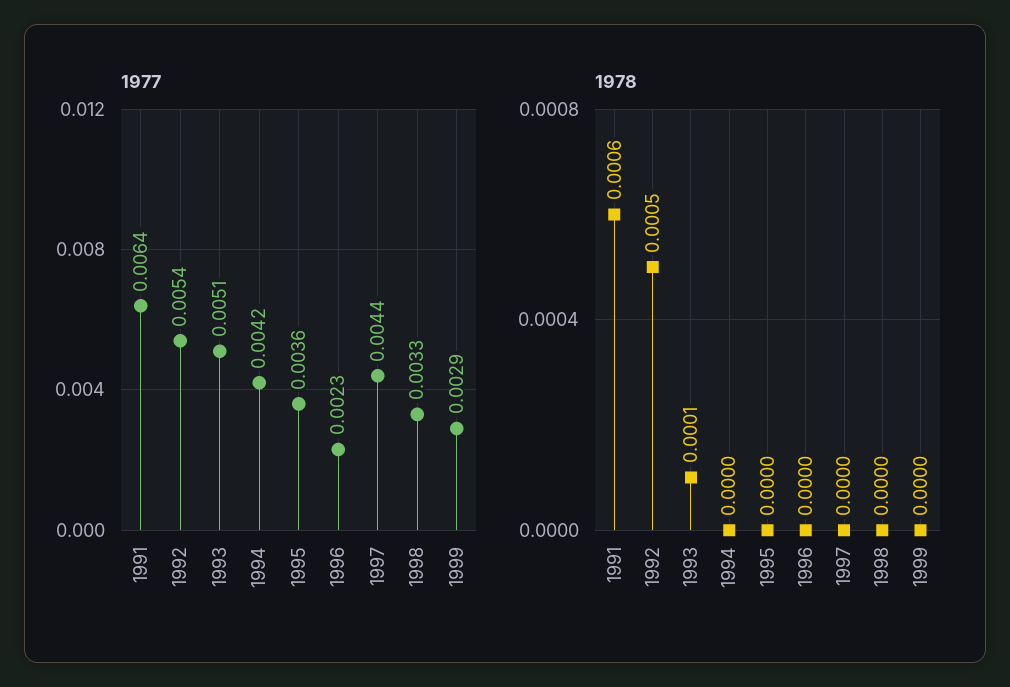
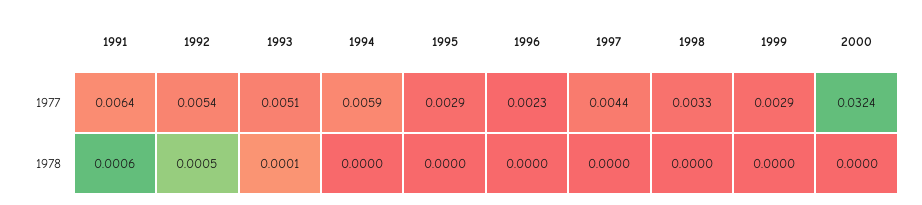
1977, 1994: 0.0042 -> 0.0059
1977, 1995: 0.0036 -> 0.0029
1977, 2000: none -> 0.0324
1978, 2000: none -> 0

